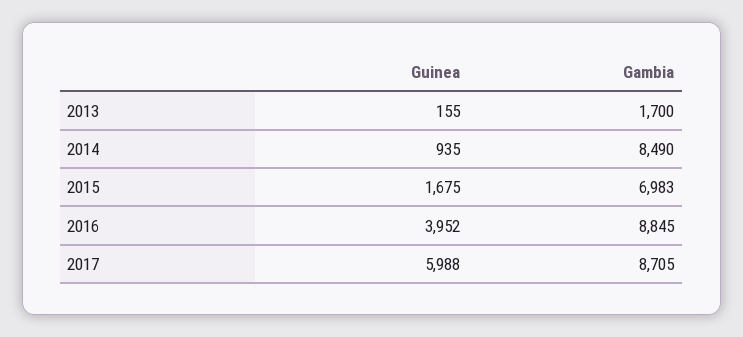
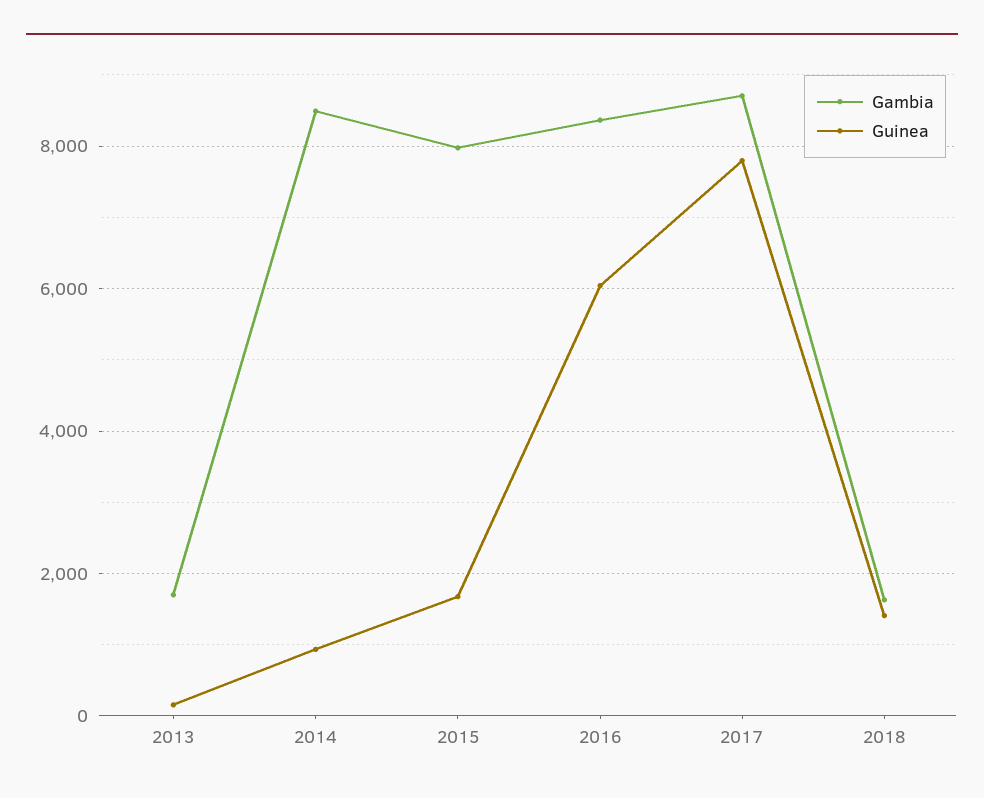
Gambia, 2015: 6983 -> 8000
Guinea, 2016: 3952 -> 6000
Gambia, 2016: 8845 -> 8400
Guinea, 2017: 5988 -> 7800
Gambia, 2018: none -> 1600
Guinea, 2018: none -> 1400

